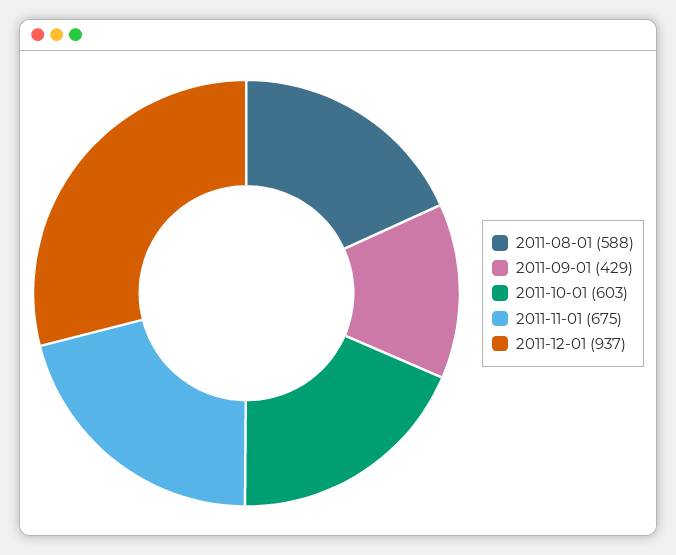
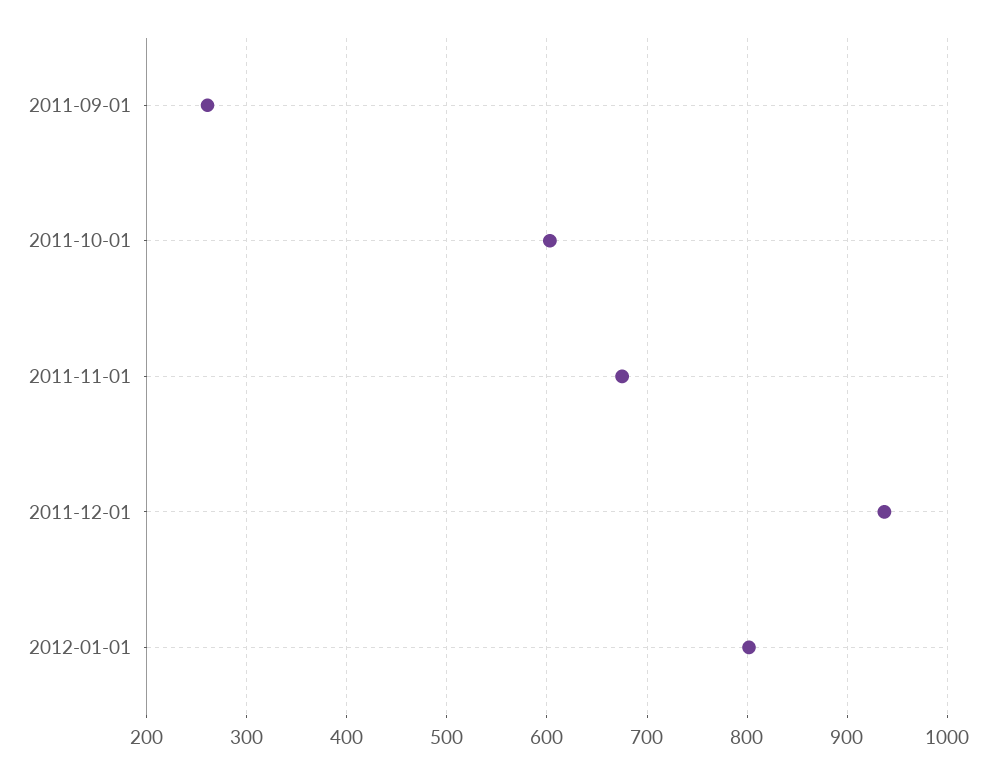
2011-08-01: 588 -> none
2011-09-01: 429 -> 260
2012-01-01: none -> 800

